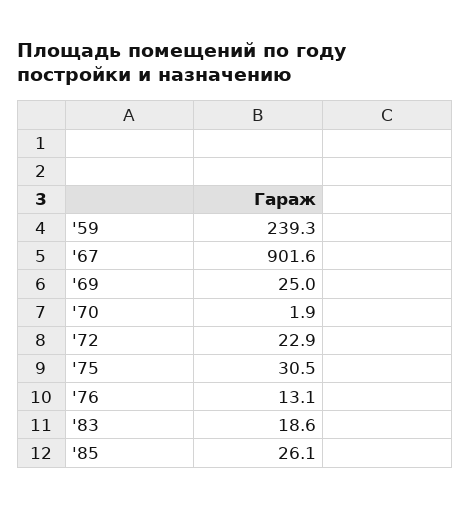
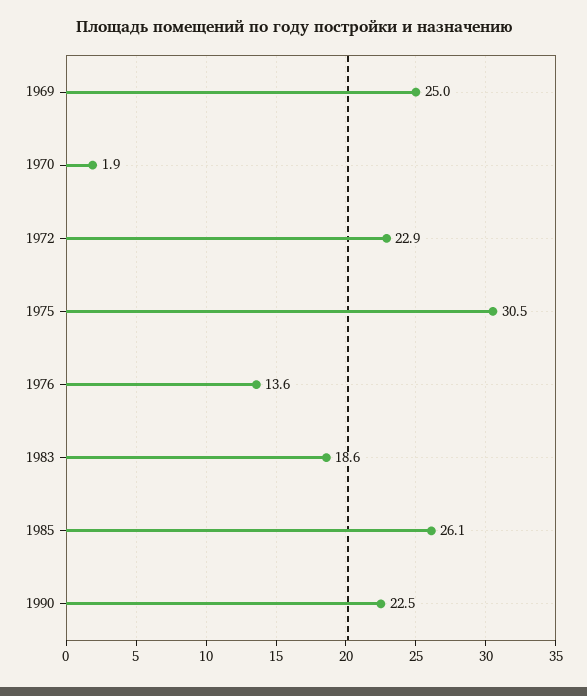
'59: 239.3 -> none
'67: 901.6 -> none
'76: 13.1 -> 13.6
1990: none -> 22.5

